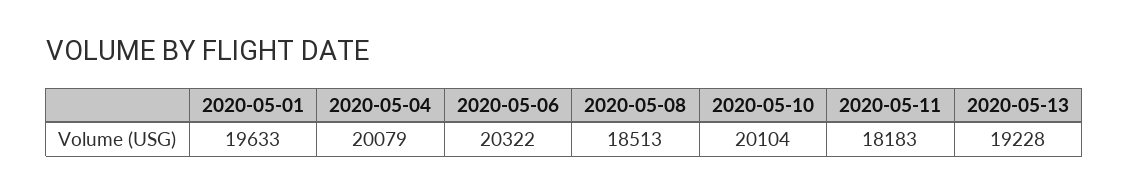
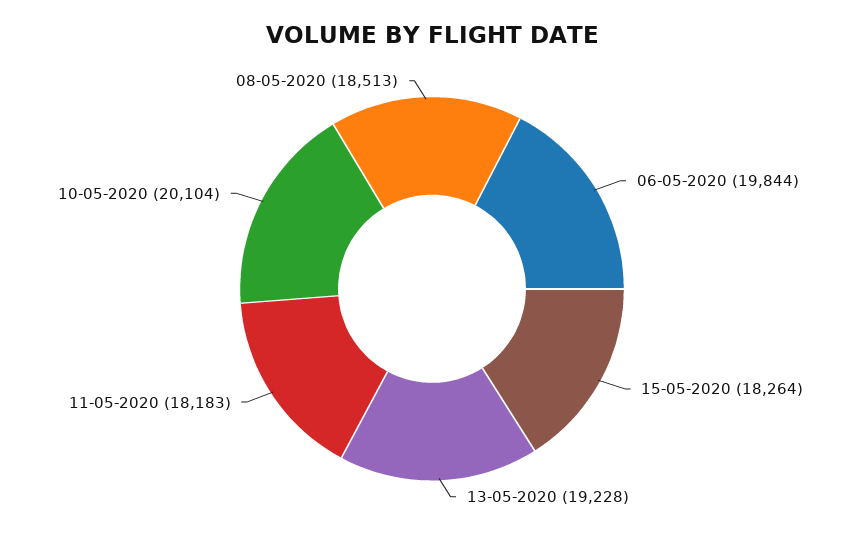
2020-05-01: 19633 -> none
2020-05-04: 20079 -> none
2020-05-06: 20322 -> 19844
15-05-2020: none -> 18264

